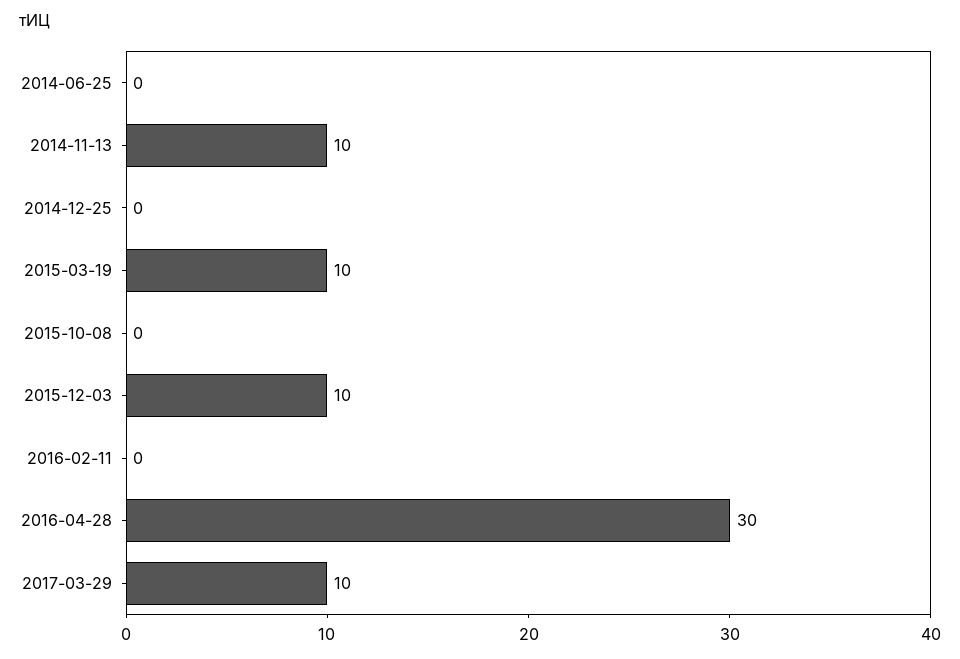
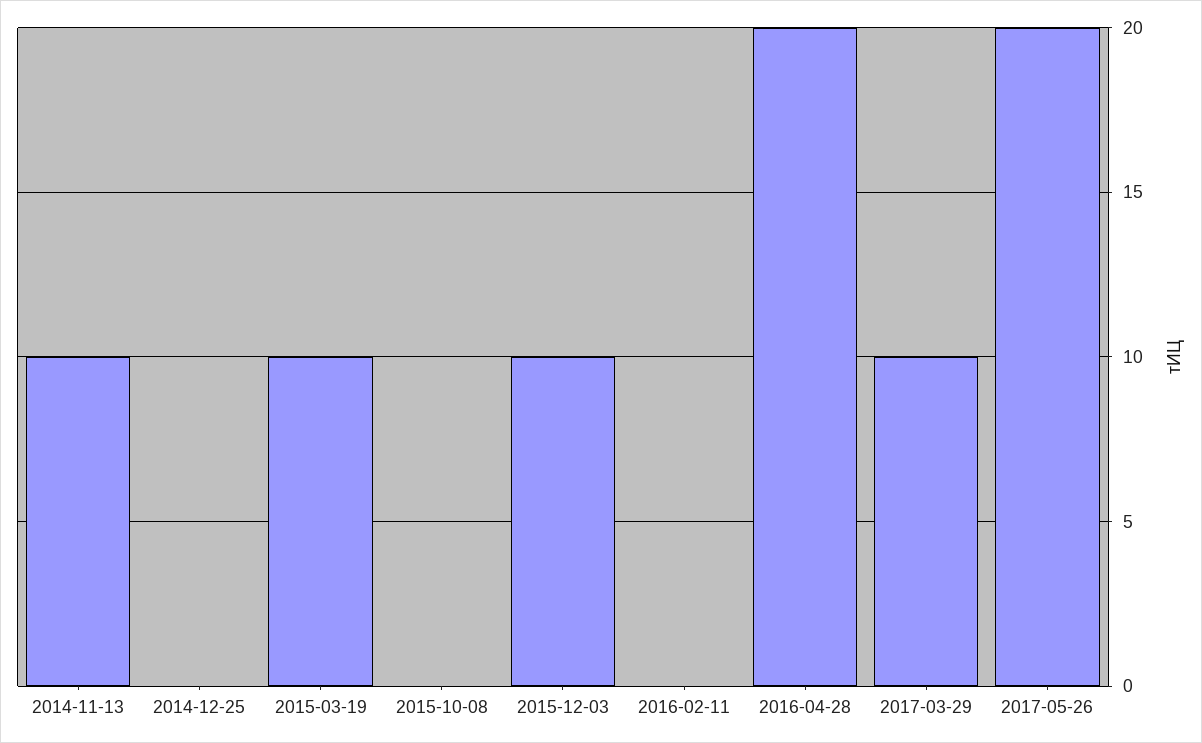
2014-06-25: 0 -> none
2016-04-28: 30 -> 20
2017-05-26: none -> 20

